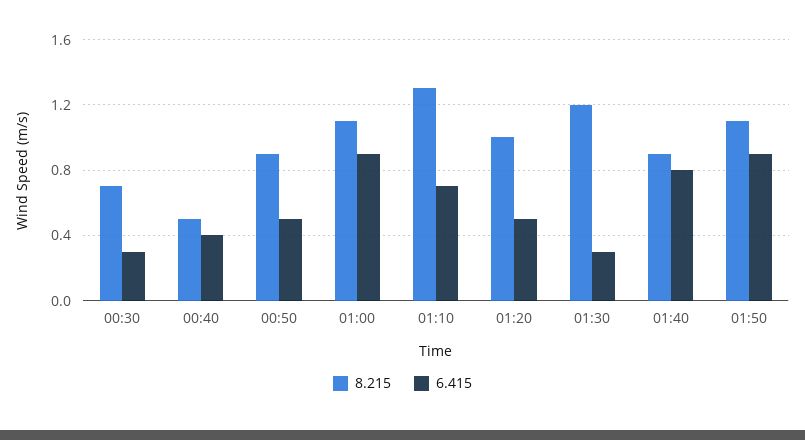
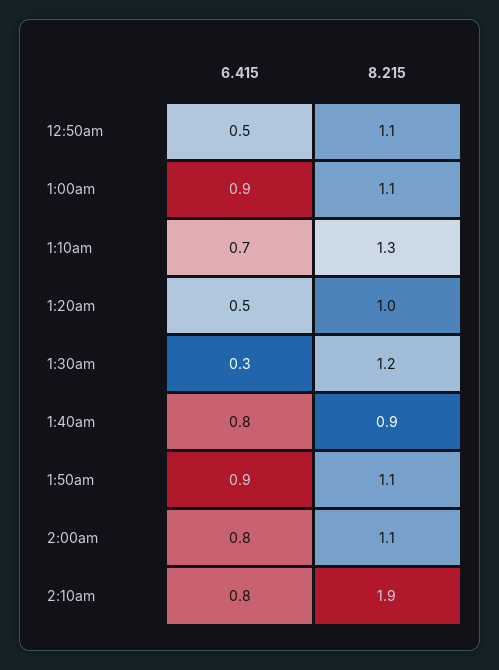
8.215, 00:30: 0.7 -> none
6.415, 00:30: 0.3 -> none
8.215, 00:40: 0.5 -> none
6.415, 00:40: 0.4 -> none
8.215, 00:50: 0.9 -> 1.1
6.415, 2:00am: none -> 0.8
8.215, 2:00am: none -> 1.1
6.415, 2:10am: none -> 0.8
8.215, 2:10am: none -> 1.9

